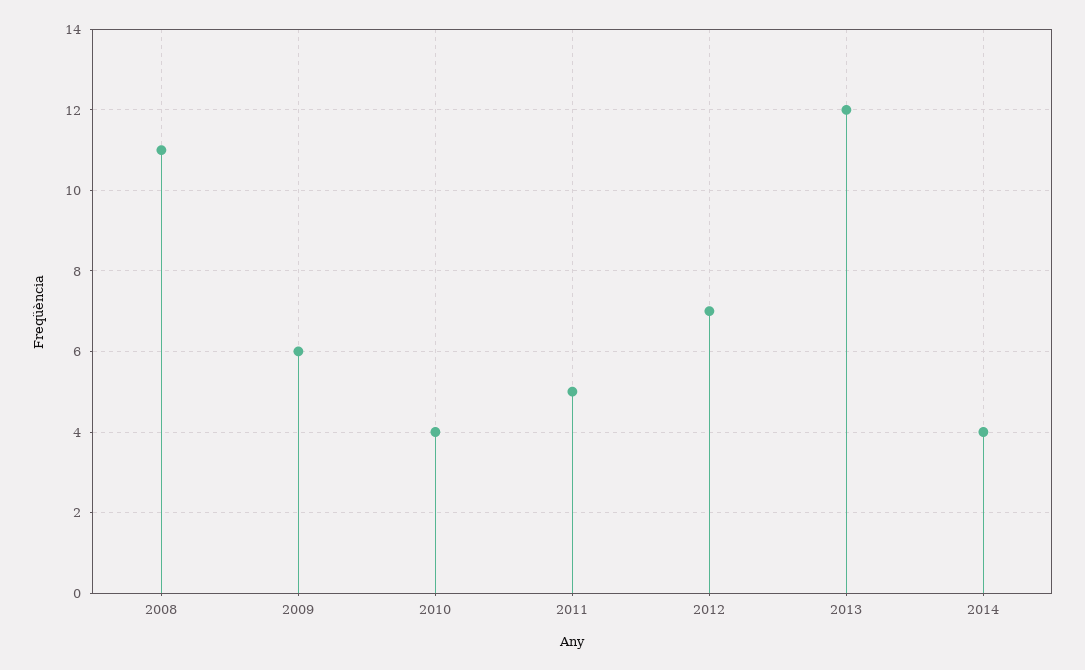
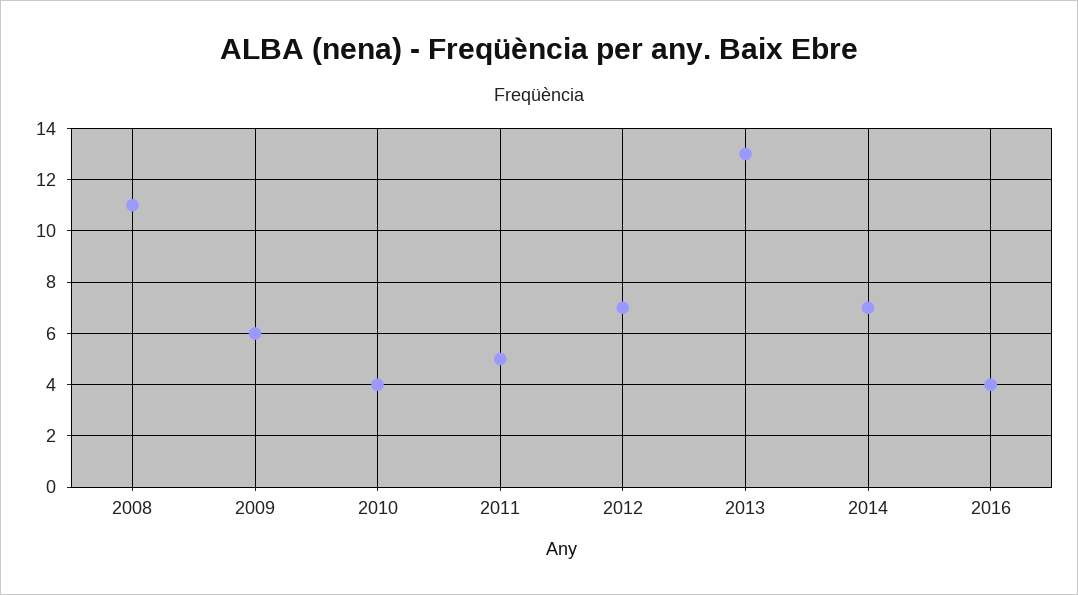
2013: 12 -> 13
2014: 4 -> 7
2016: none -> 4

